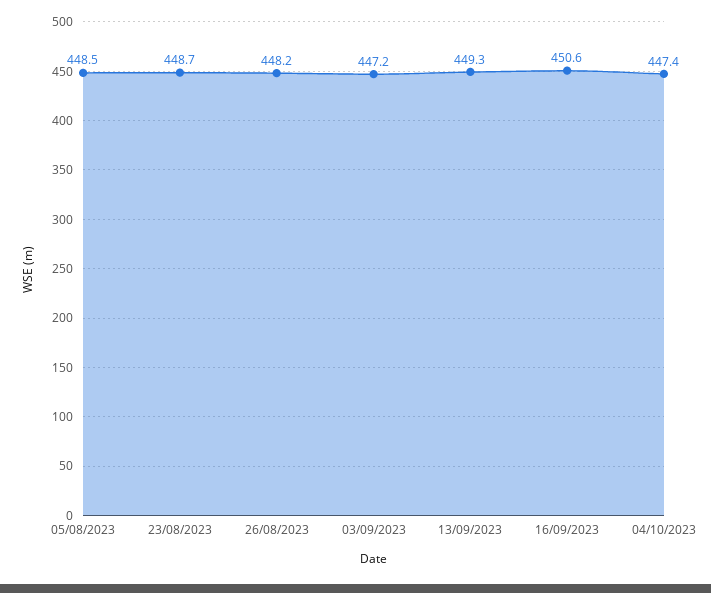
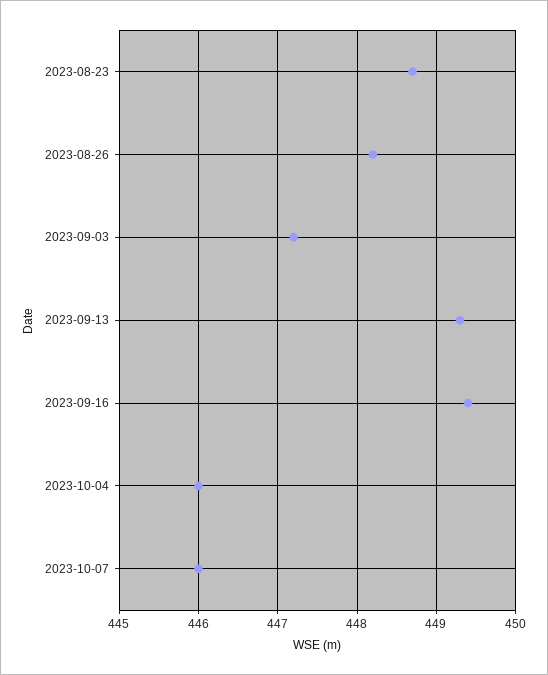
05/08/2023: 448.5 -> none
16/09/2023: 450.6 -> 449.4
04/10/2023: 447.4 -> 446
2023-10-07: none -> 446

